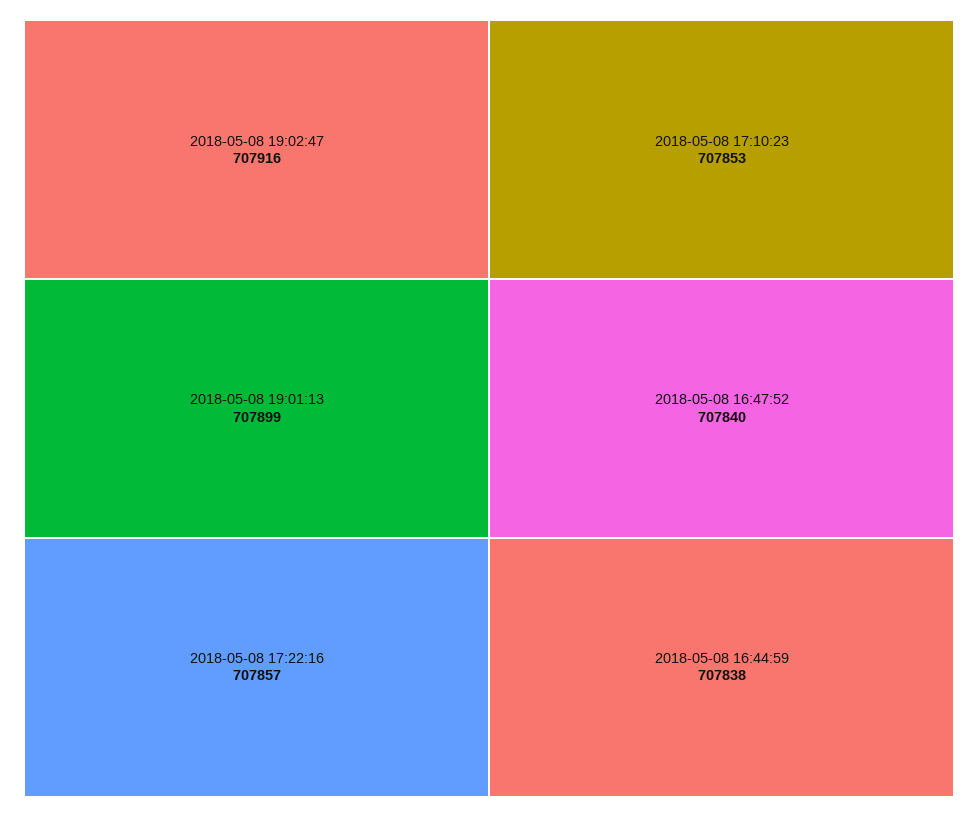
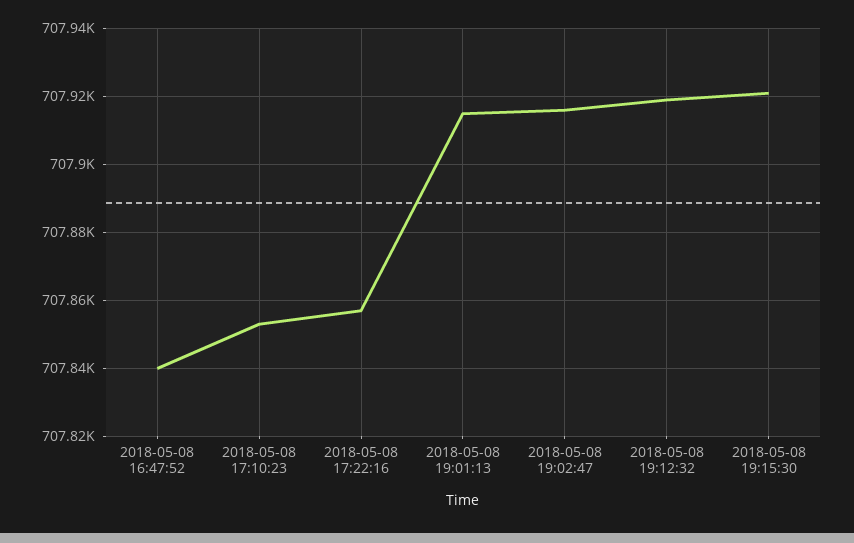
2018-05-08 19:01:13: 707899 -> 707915
2018-05-08 16:44:59: 707838 -> none
2018-05-08 19:12:32: none -> 707920
2018-05-08 19:15:30: none -> 707920

